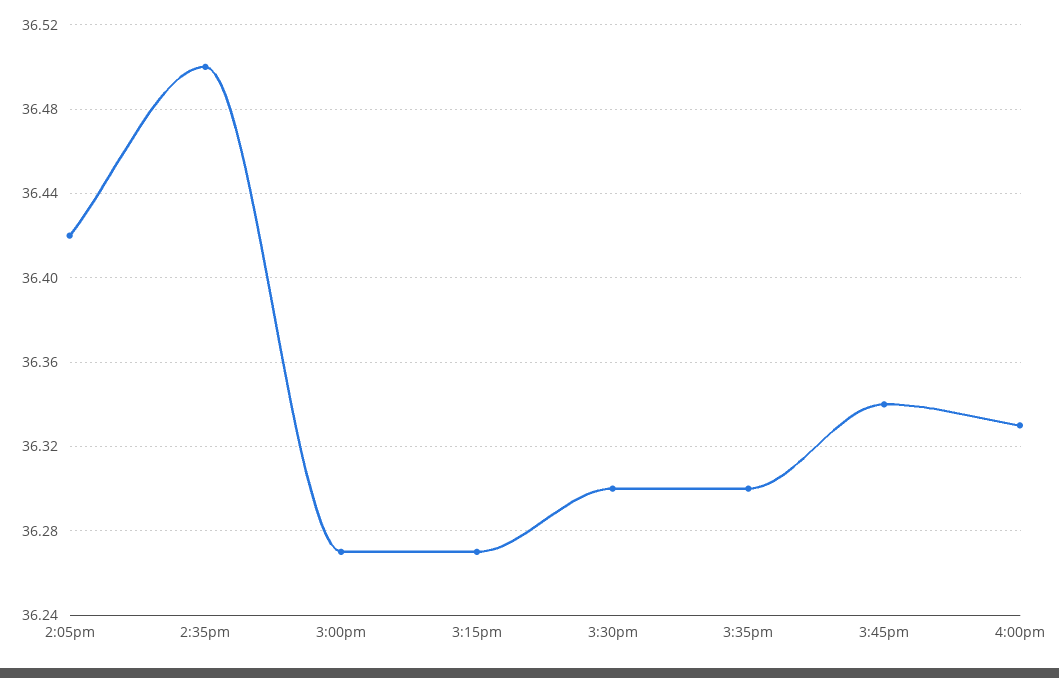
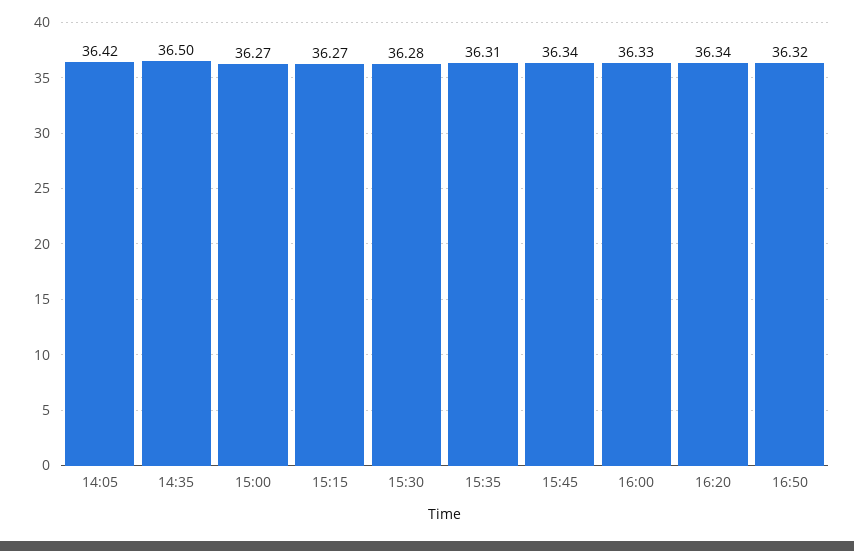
3:30pm: 36.3 -> 36.28
3:35pm: 36.3 -> 36.31
16:20: none -> 36.34
16:50: none -> 36.32

